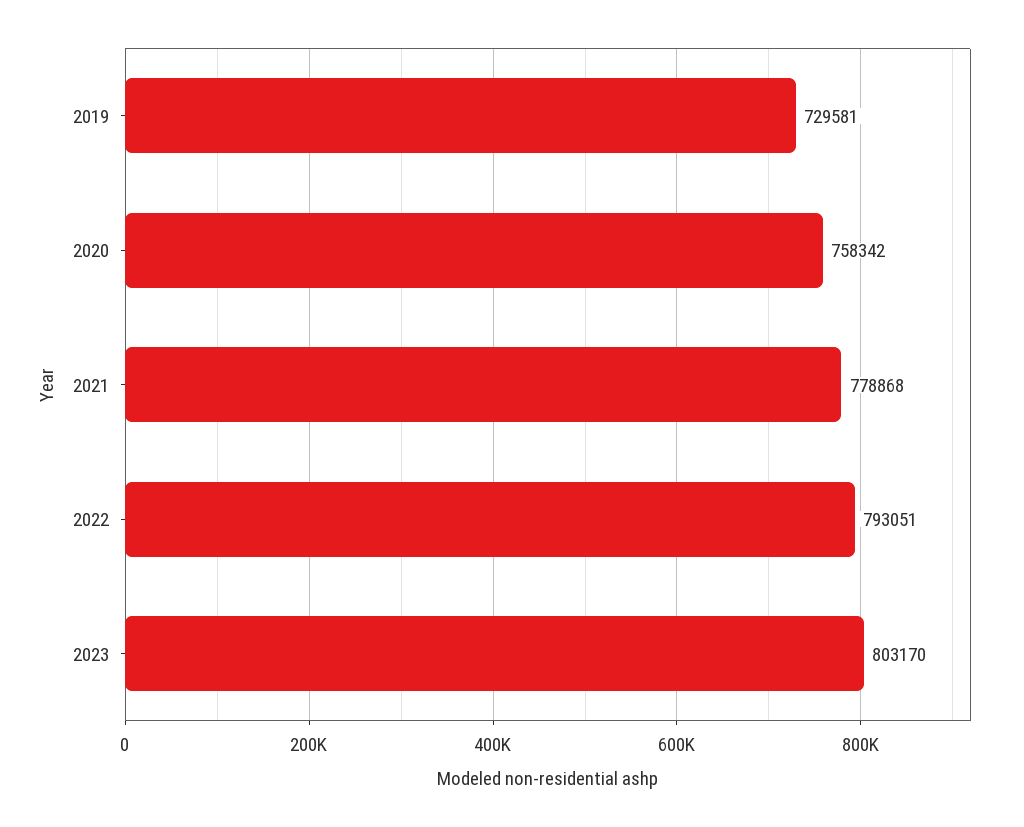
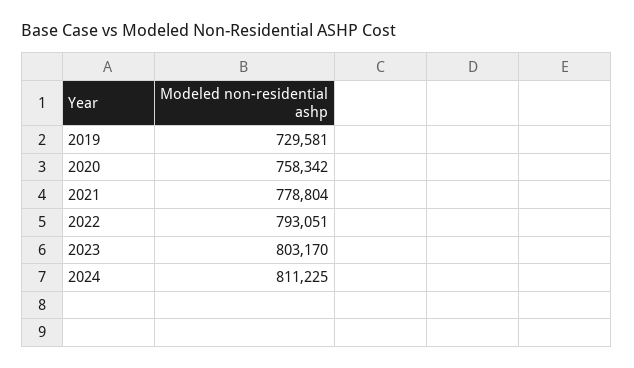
2021: 778868 -> 778804
2024: none -> 811225

